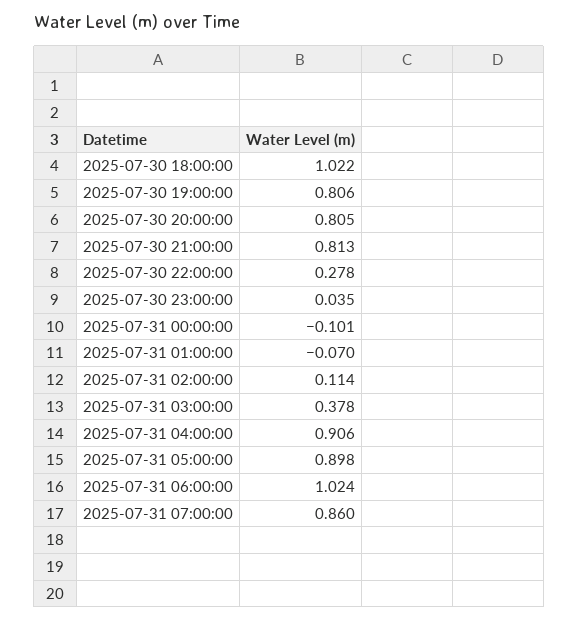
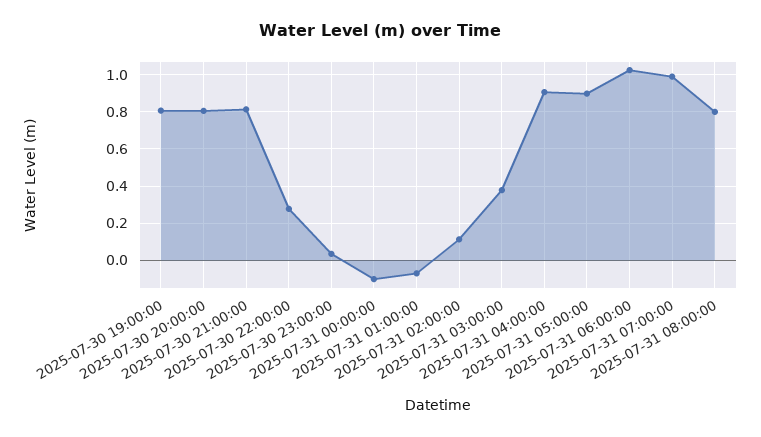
2025-07-30 18:00:00: 1.022 -> none
2025-07-31 07:00:00: 0.86 -> 1
2025-07-31 08:00:00: none -> 0.8

